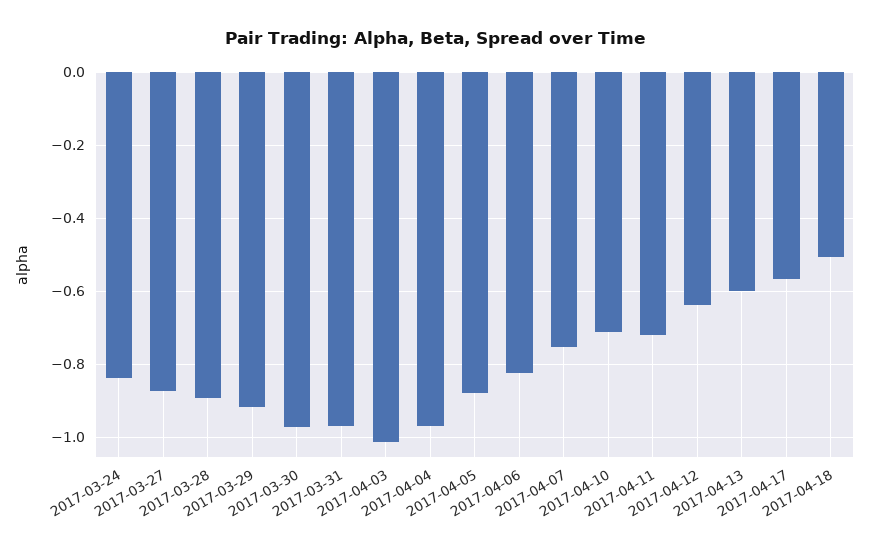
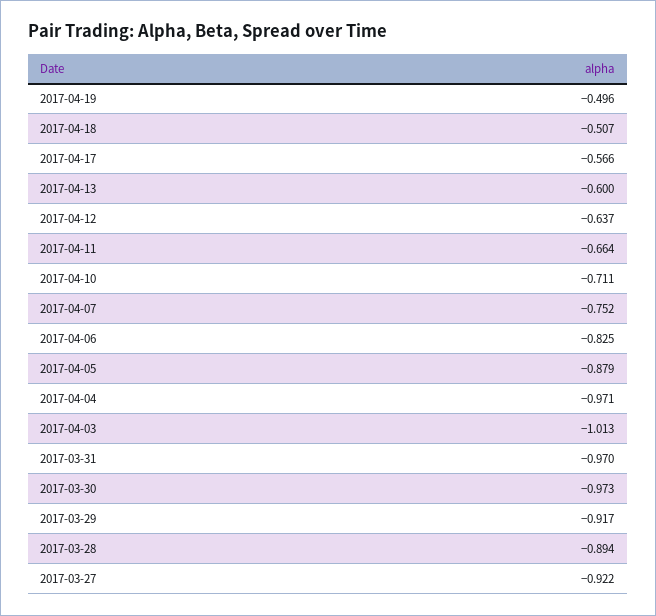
2017-03-24: -0.84 -> none
2017-03-27: -0.88 -> -0.922
2017-04-11: -0.72 -> -0.664
2017-04-19: none -> -0.496

